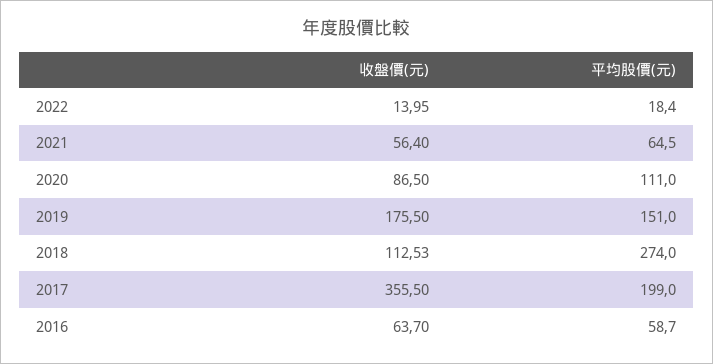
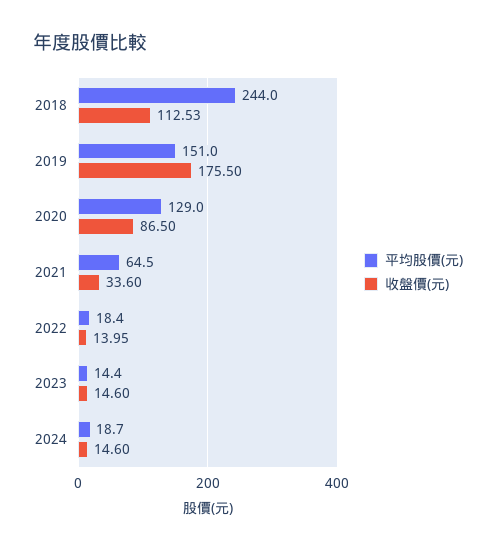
收盤價(元), 2021: 56.4 -> 33.6
平均股價(元), 2020: 111 -> 129
平均股價(元), 2018: 274 -> 244
收盤價(元), 2017: 355.5 -> none
平均股價(元), 2017: 199 -> none
收盤價(元), 2016: 63.7 -> none
平均股價(元), 2016: 58.7 -> none
平均股價(元), 2023: none -> 14.4
收盤價(元), 2023: none -> 14.6
平均股價(元), 2024: none -> 18.7
收盤價(元), 2024: none -> 14.6

